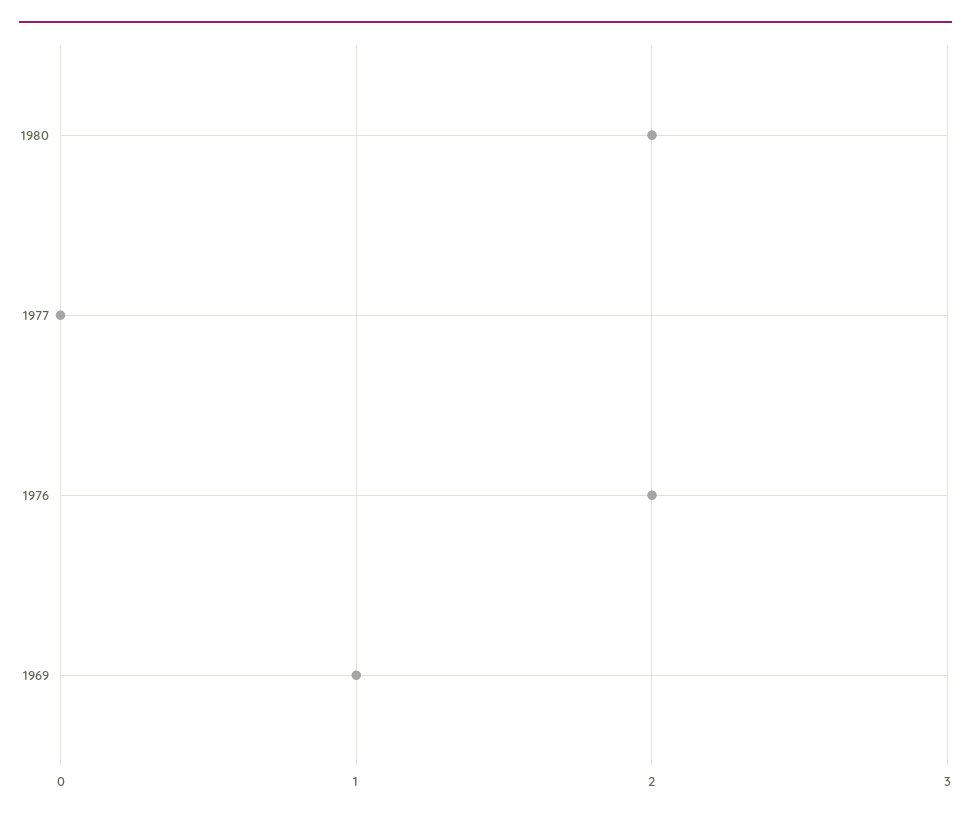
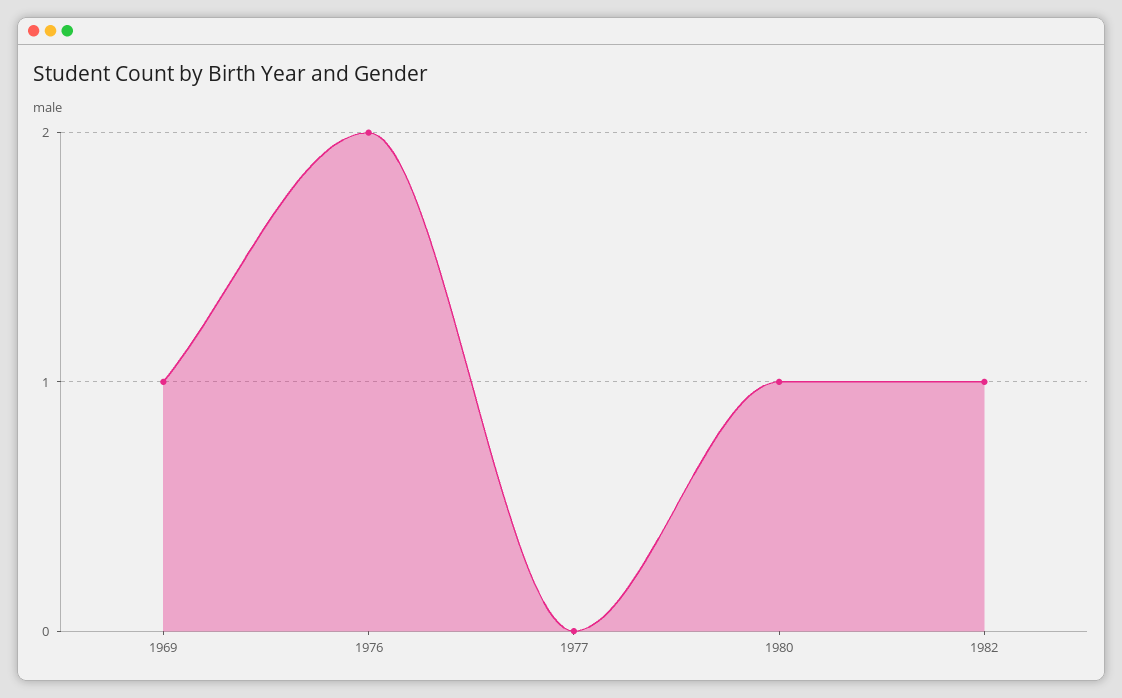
1980: 2 -> 1
1982: none -> 1

